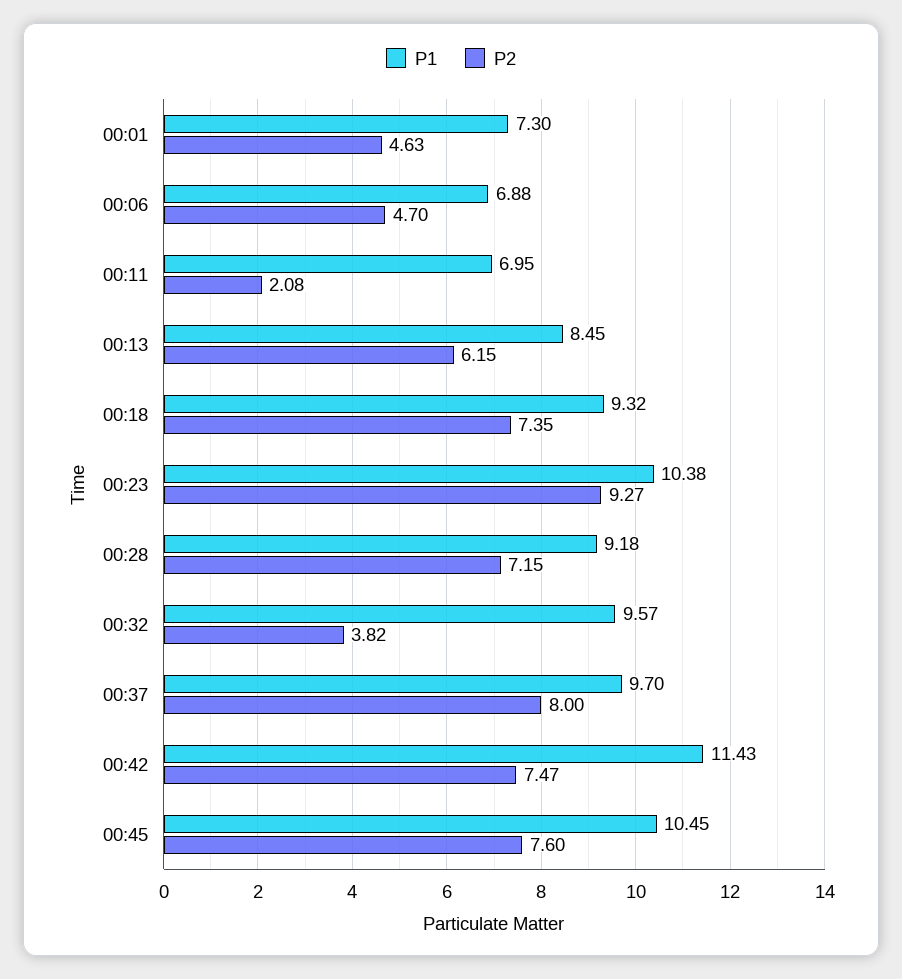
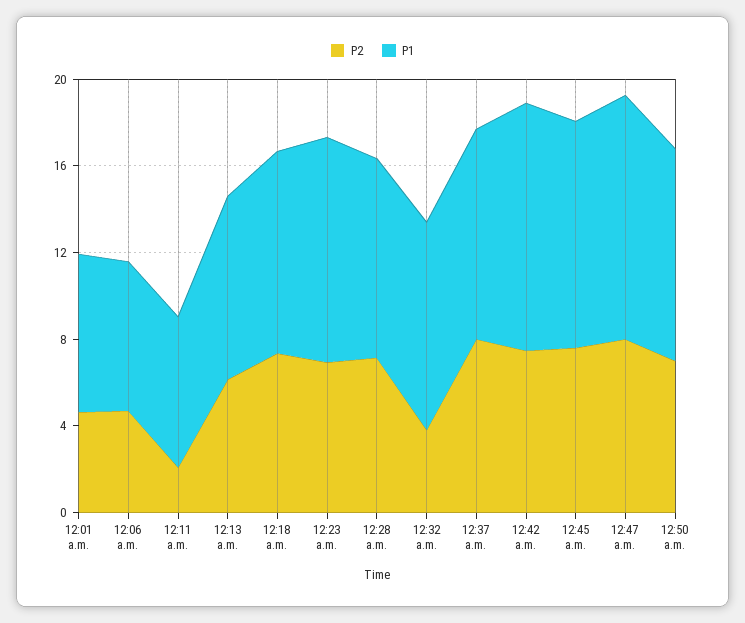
P2, 00:23: 9.27 -> 7
P2, 12:47 a.m.: none -> 8
P1, 12:47 a.m.: none -> 11
P2, 12:50 a.m.: none -> 7
P1, 12:50 a.m.: none -> 10

